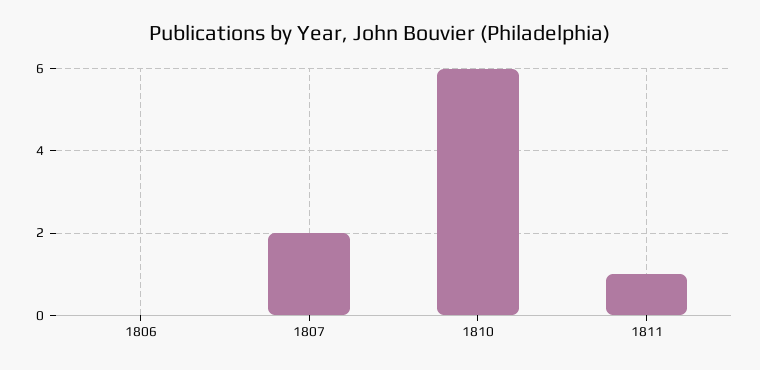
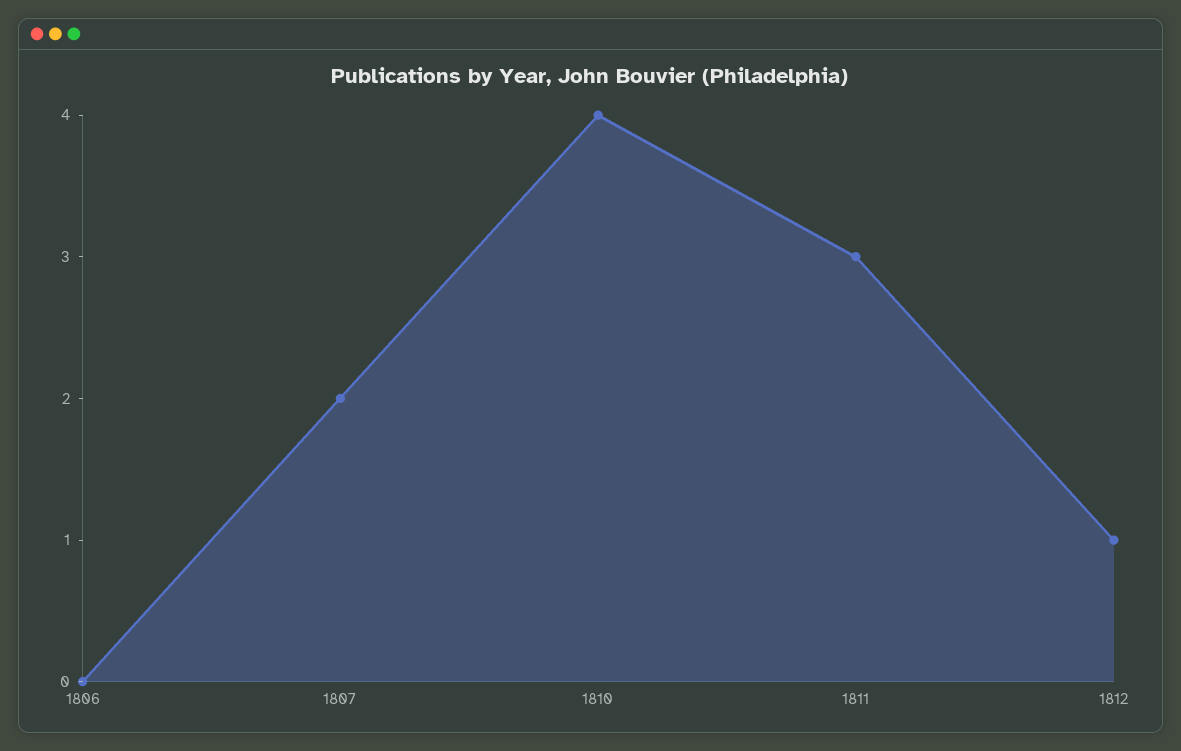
1810: 6 -> 4
1811: 1 -> 3
1812: none -> 1

